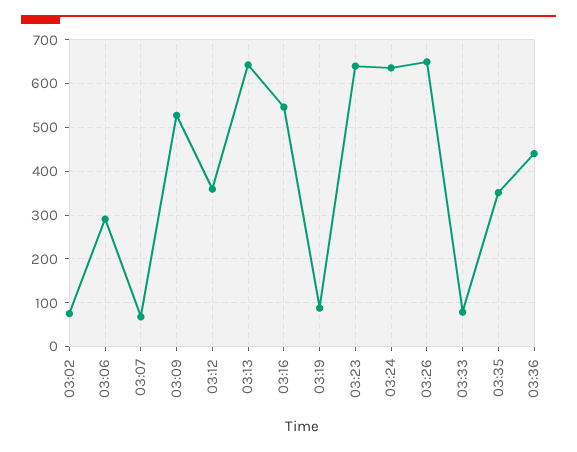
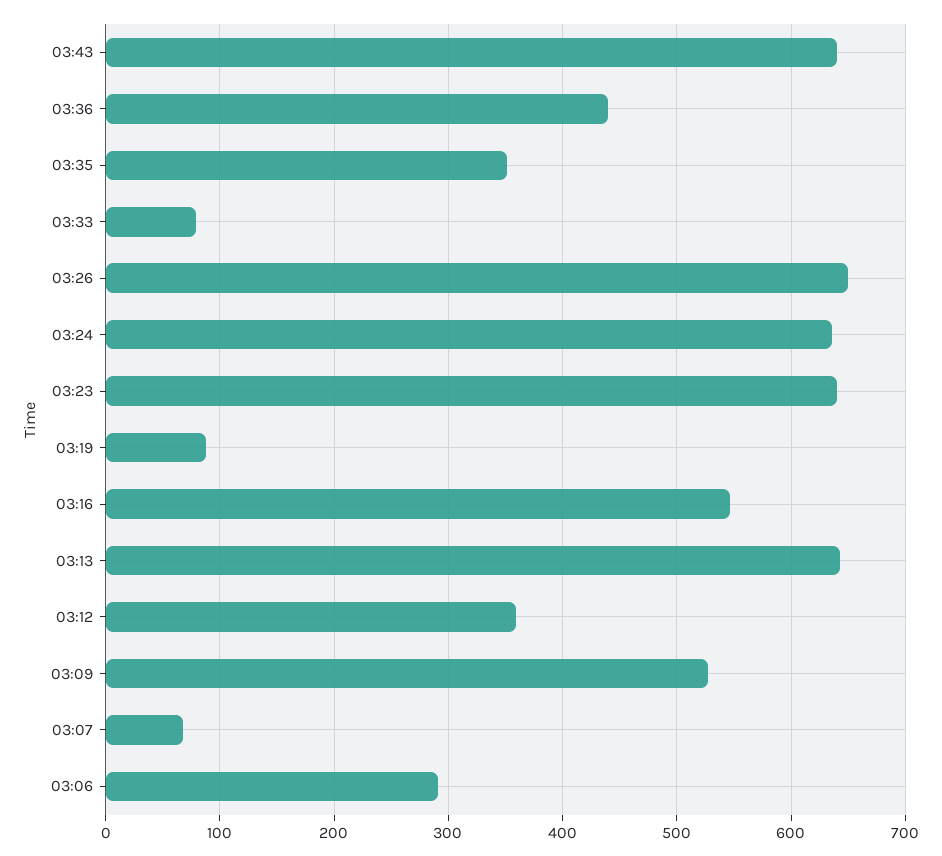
03:02: 80 -> none
03:43: none -> 640

